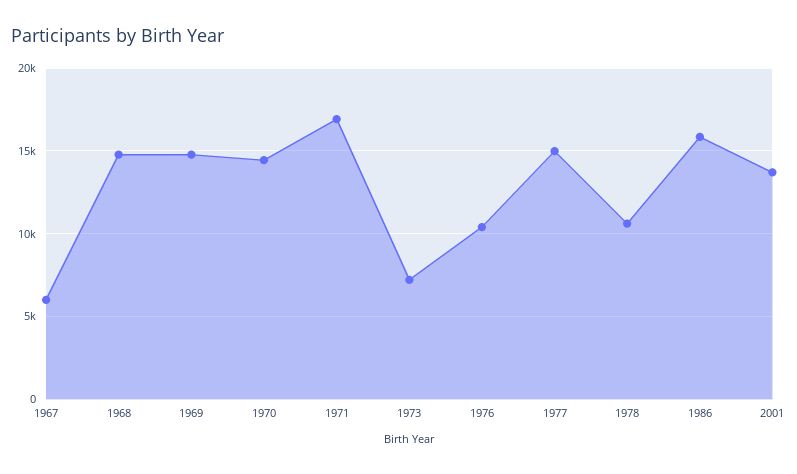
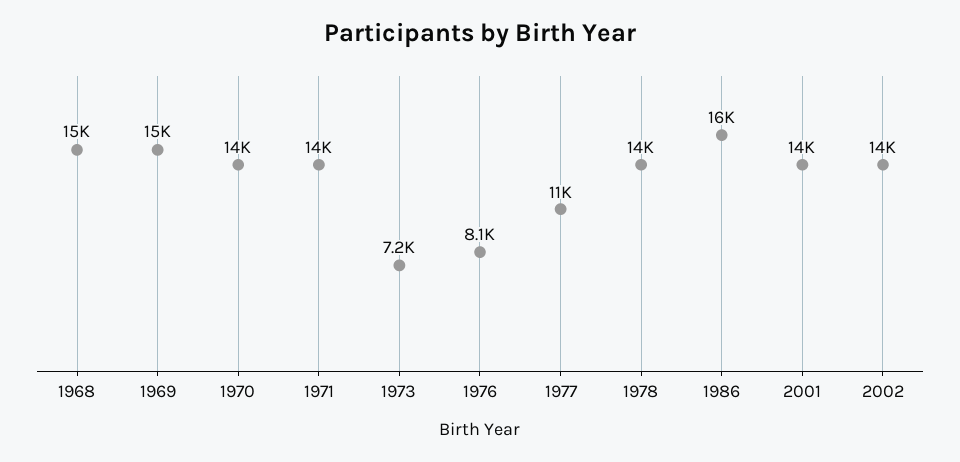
1967: 6000 -> none
1971: 17000 -> 14000
1976: 10500 -> 8100
1977: 15000 -> 11000
1978: 10500 -> 14000
2002: none -> 14000

